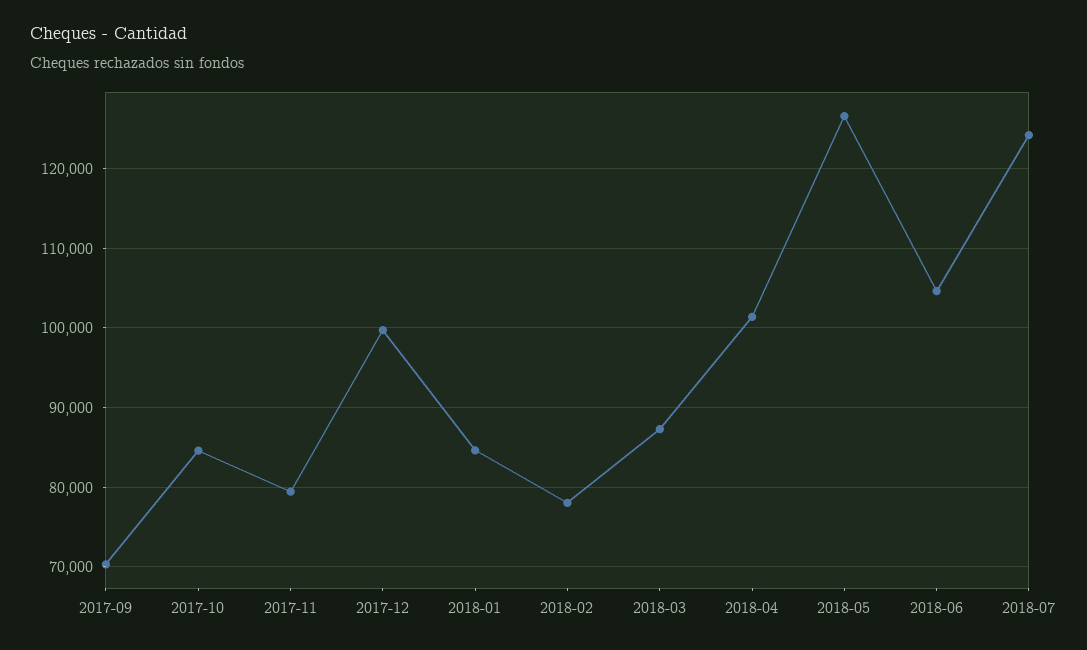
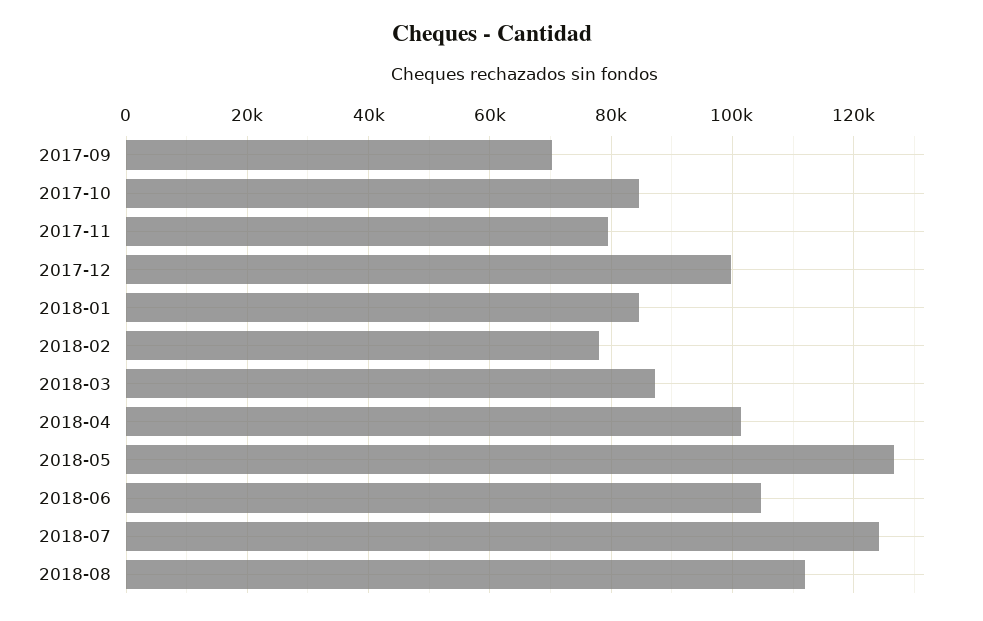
2018-08: none -> 112000

